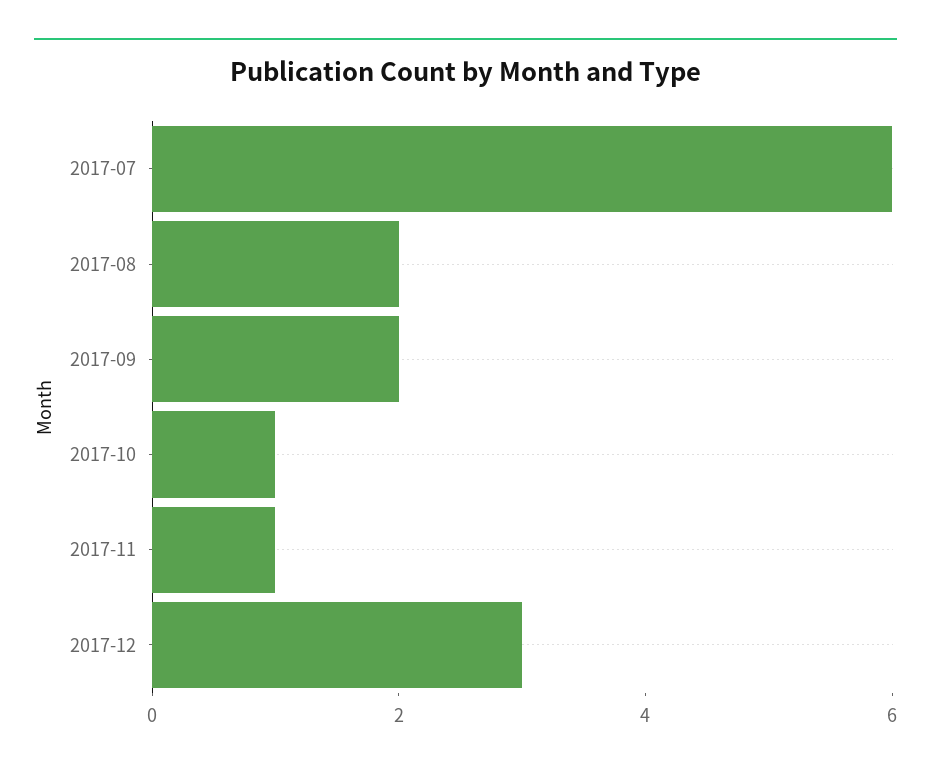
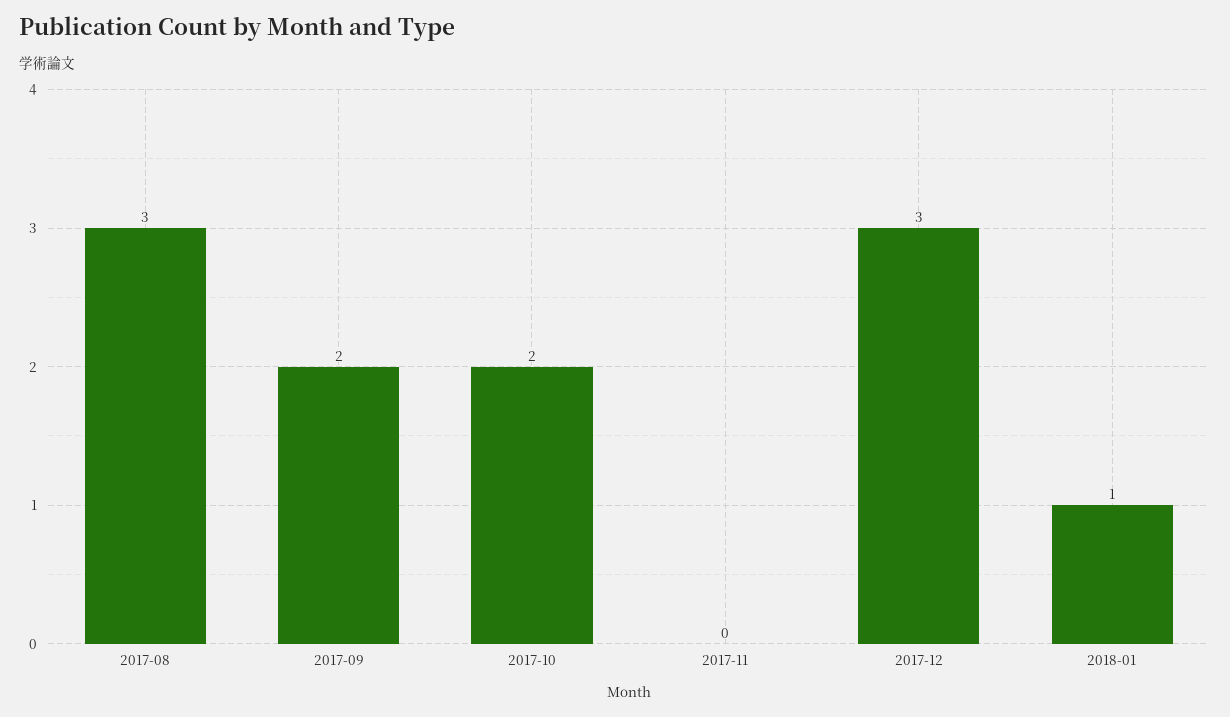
2017-07: 6 -> none
2017-08: 2 -> 3
2017-10: 1 -> 2
2017-11: 1 -> 0
2018-01: none -> 1

